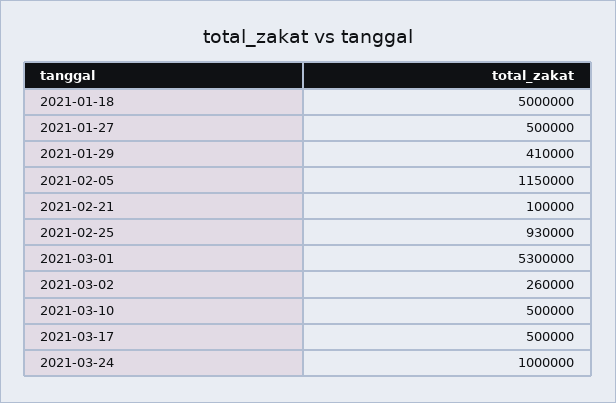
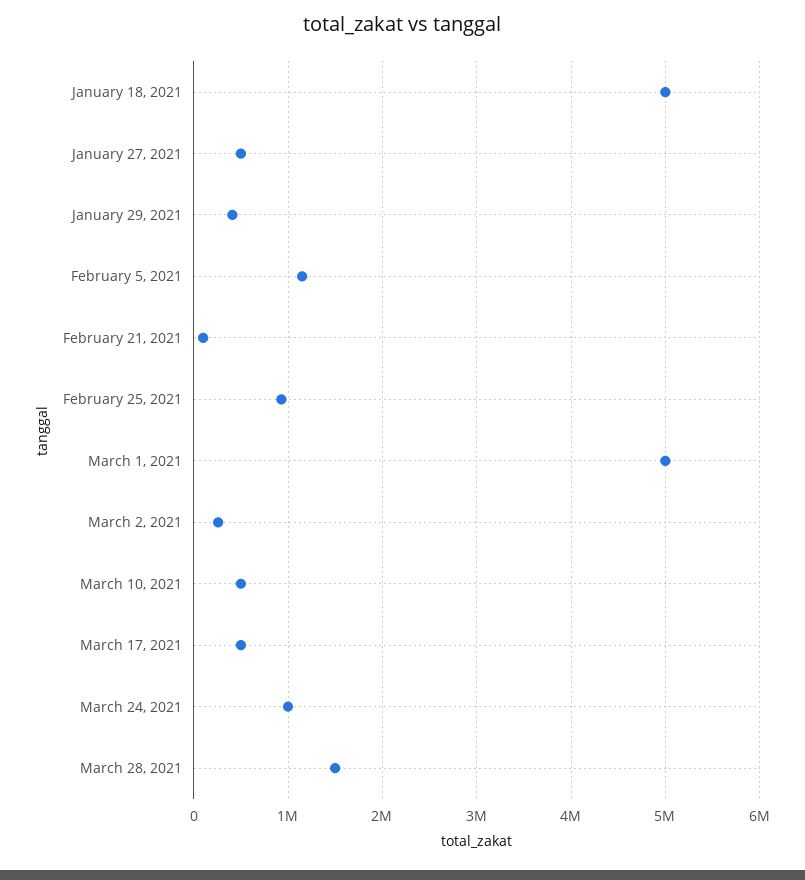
2021-03-01: 5300000 -> 5000000
March 28, 2021: none -> 1500000

